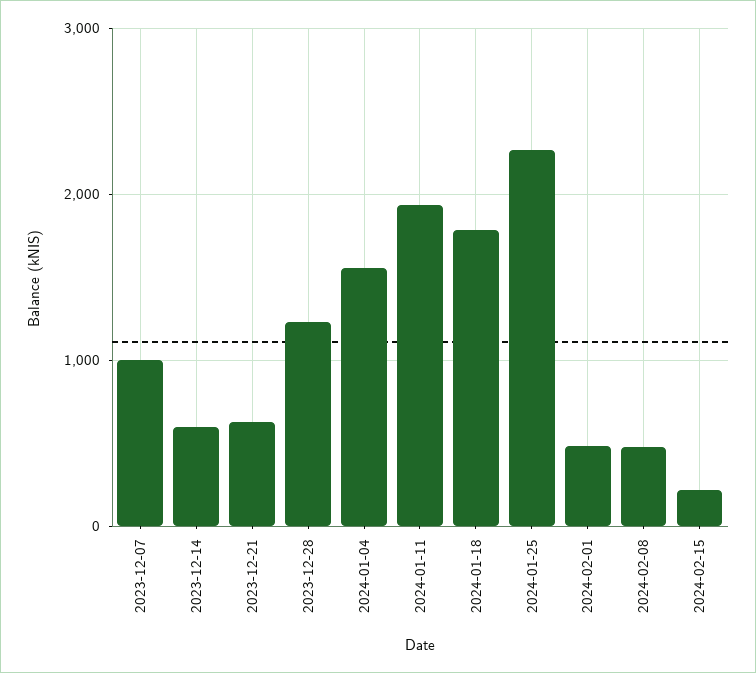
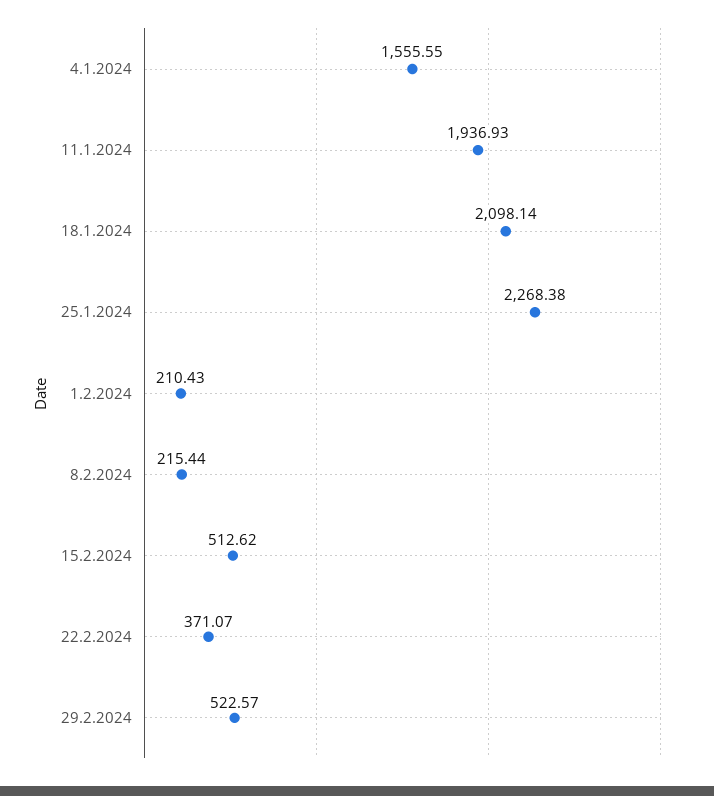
2023-12-07: 1000 -> none
2023-12-14: 600 -> none
2023-12-21: 600 -> none
2023-12-28: 1200 -> none
2024-01-18: 1800 -> 2098.14
2024-02-01: 500 -> 210.43
2024-02-08: 500 -> 215.44
2024-02-15: 200 -> 512.62
22.2.2024: none -> 371.07
29.2.2024: none -> 522.57

